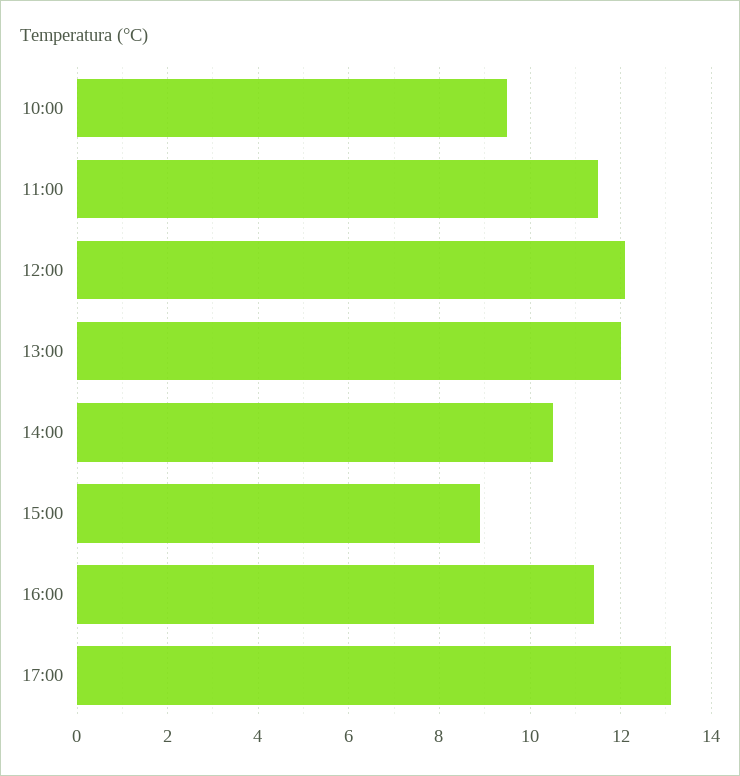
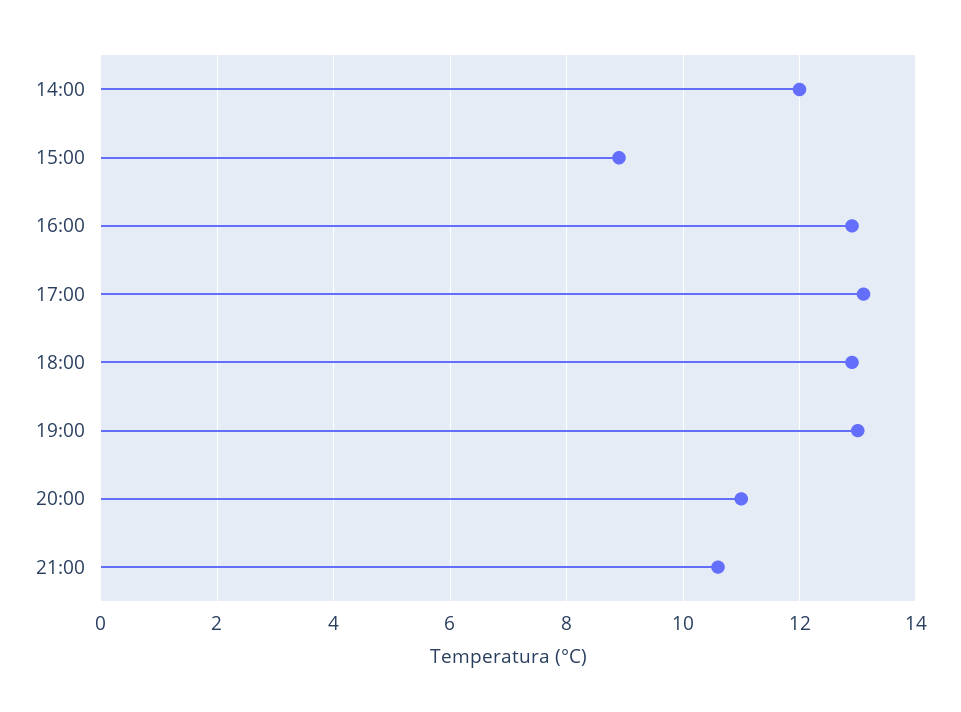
10:00: 9.5 -> none
11:00: 11.5 -> none
12:00: 12 -> none
13:00: 12 -> none
14:00: 10.5 -> 12
16:00: 11.5 -> 13
18:00: none -> 13
19:00: none -> 13
20:00: none -> 11
21:00: none -> 10.5

